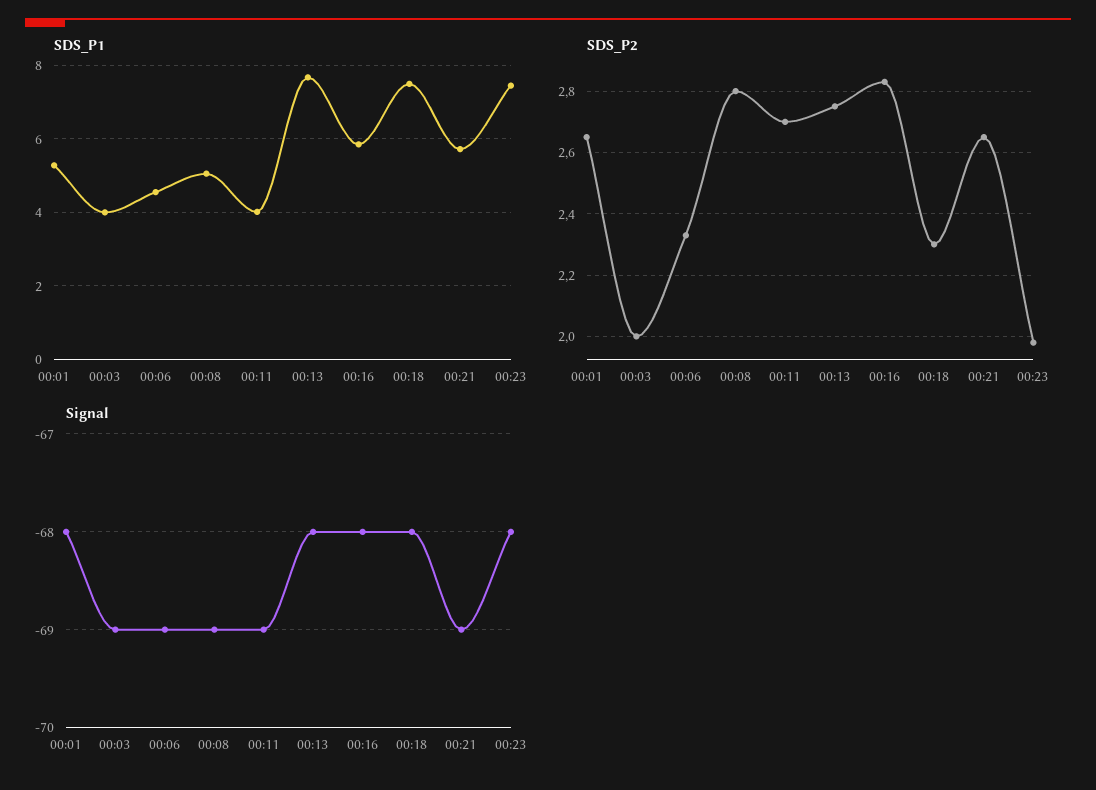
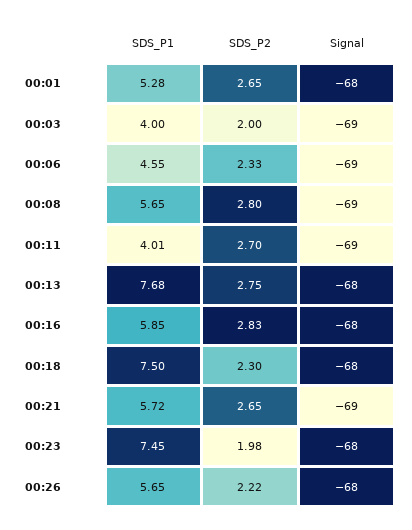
SDS_P1, 00:08: 5 -> 5.65
SDS_P1, 00:26: none -> 5.65
SDS_P2, 00:26: none -> 2.22
Signal, 00:26: none -> -68

